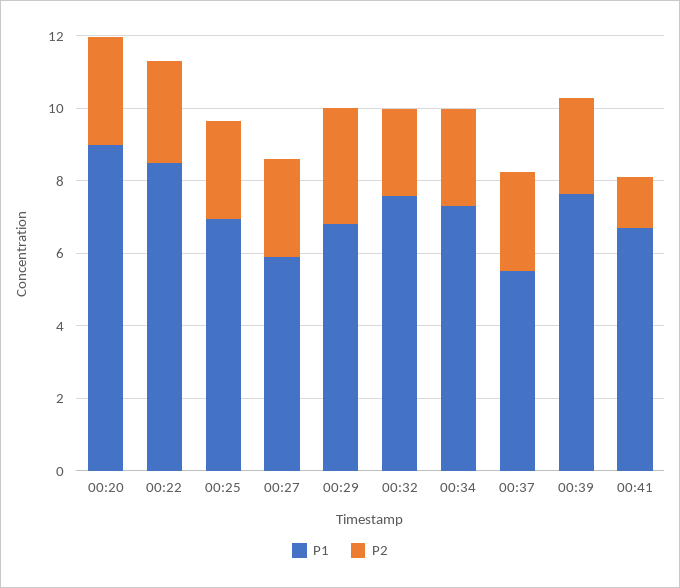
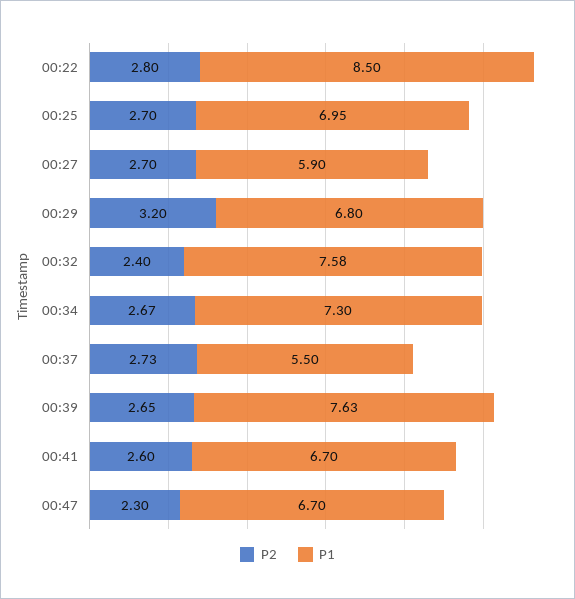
P1, 00:20: 9 -> none
P2, 00:20: 3 -> none
P2, 00:41: 1.5 -> 2.6
P2, 00:47: none -> 2.3
P1, 00:47: none -> 6.7

